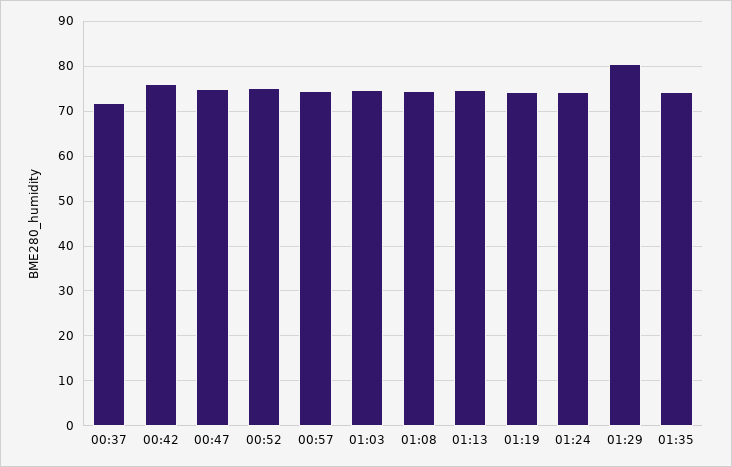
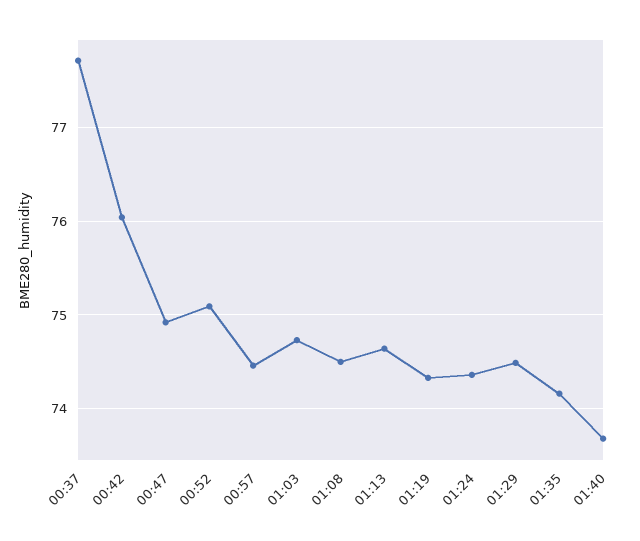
00:37: 72 -> 77.7
01:29: 80 -> 74.5
01:40: none -> 73.7

